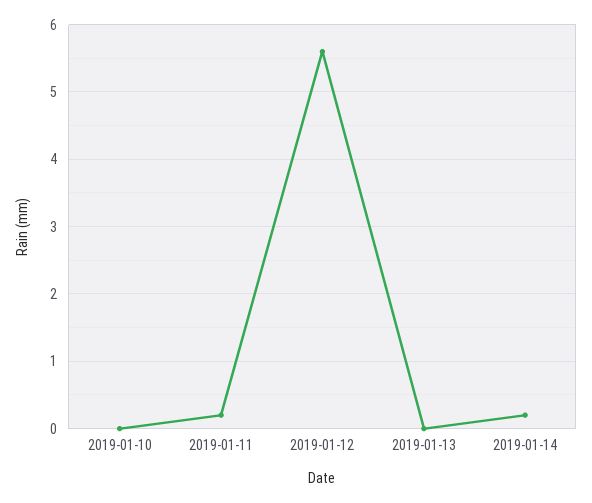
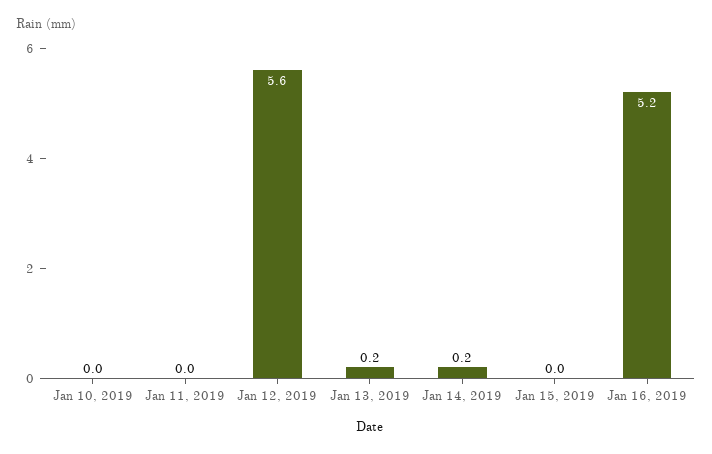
2019-01-11: 0.2 -> 0
2019-01-13: 0 -> 0.2
Jan 15, 2019: none -> 0
Jan 16, 2019: none -> 5.2

